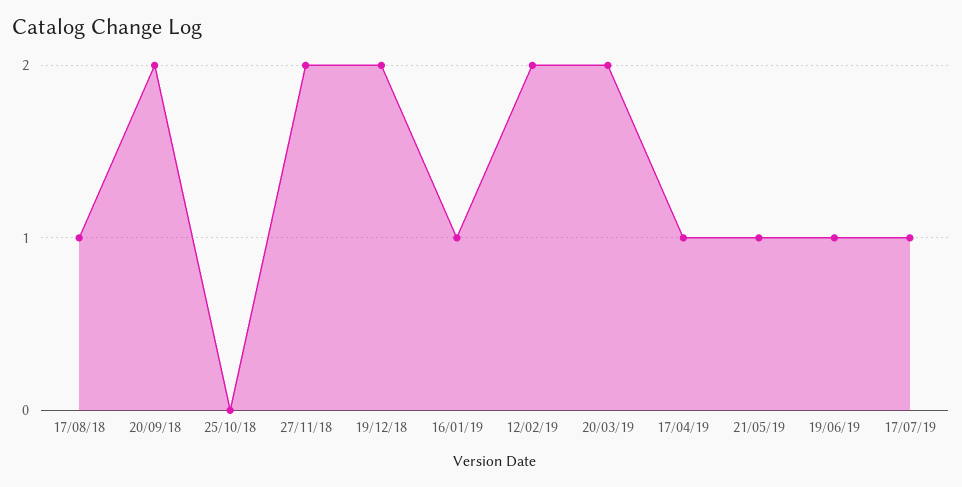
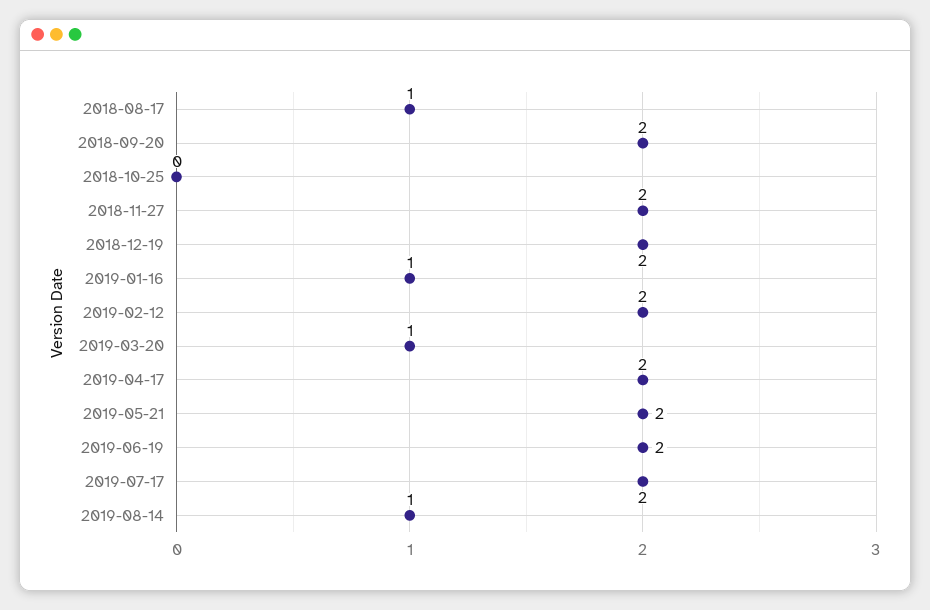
20/03/19: 2 -> 1
17/04/19: 1 -> 2
21/05/19: 1 -> 2
19/06/19: 1 -> 2
17/07/19: 1 -> 2
2019-08-14: none -> 1

